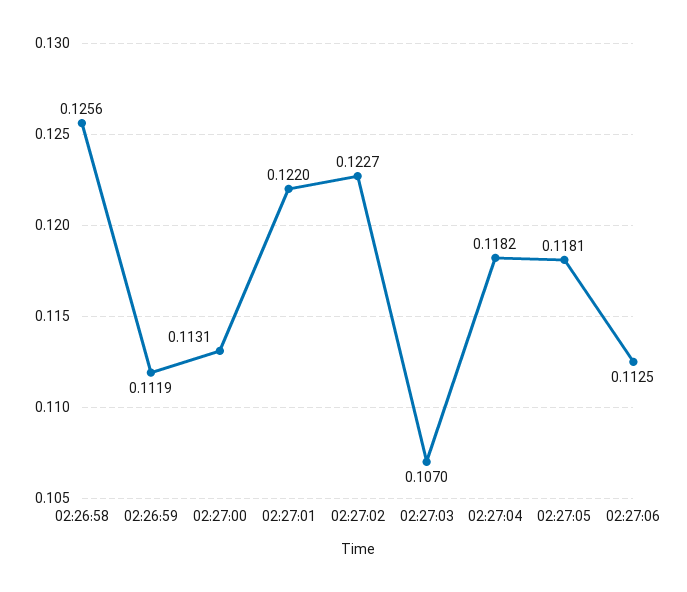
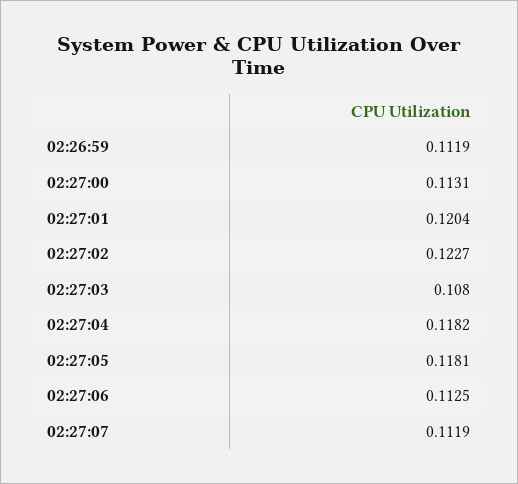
02:26:58: 0.1256 -> none
02:27:01: 0.122 -> 0.1204
02:27:03: 0.107 -> 0.108
02:27:07: none -> 0.1119

